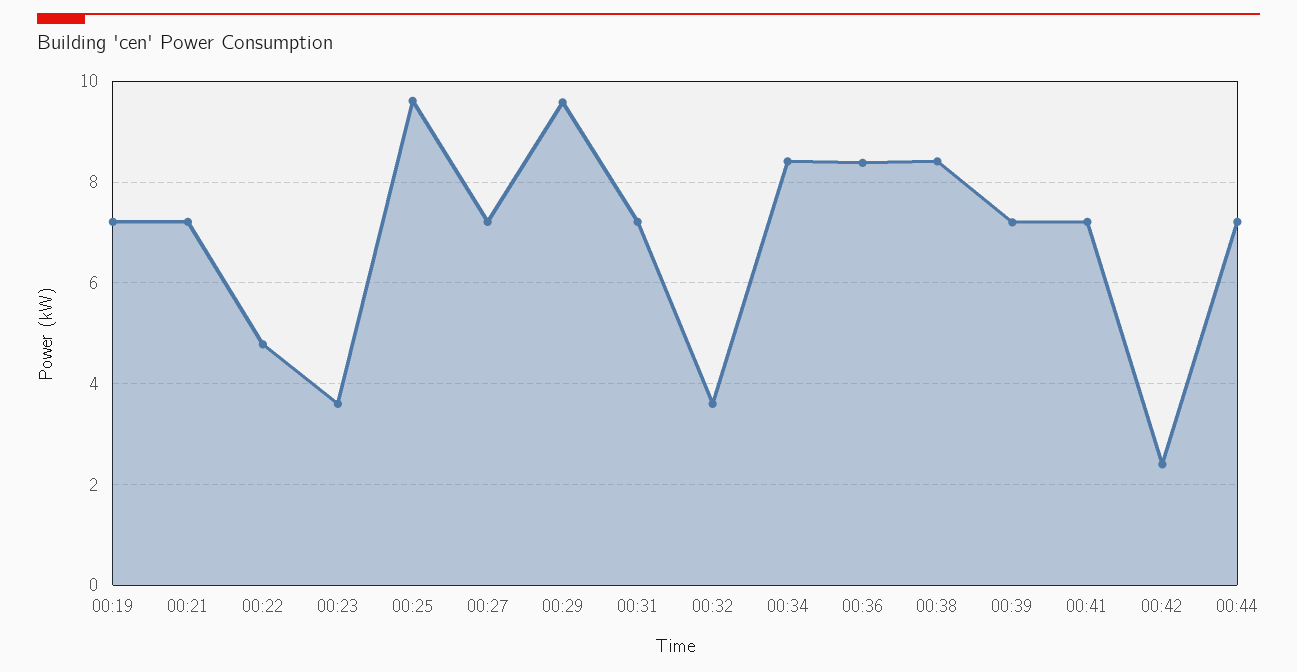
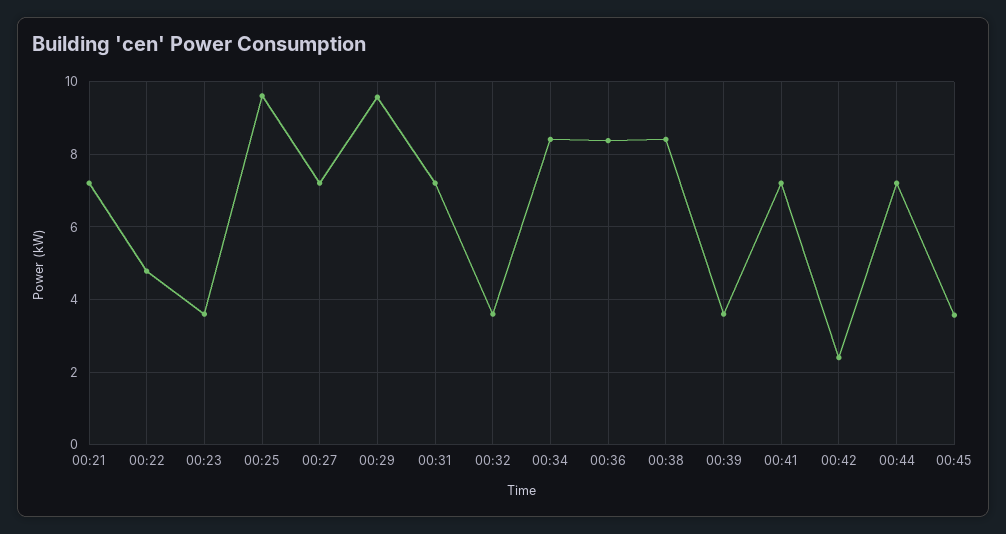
00:19: 7.2 -> none
00:39: 7.2 -> 3.6
00:45: none -> 3.6

